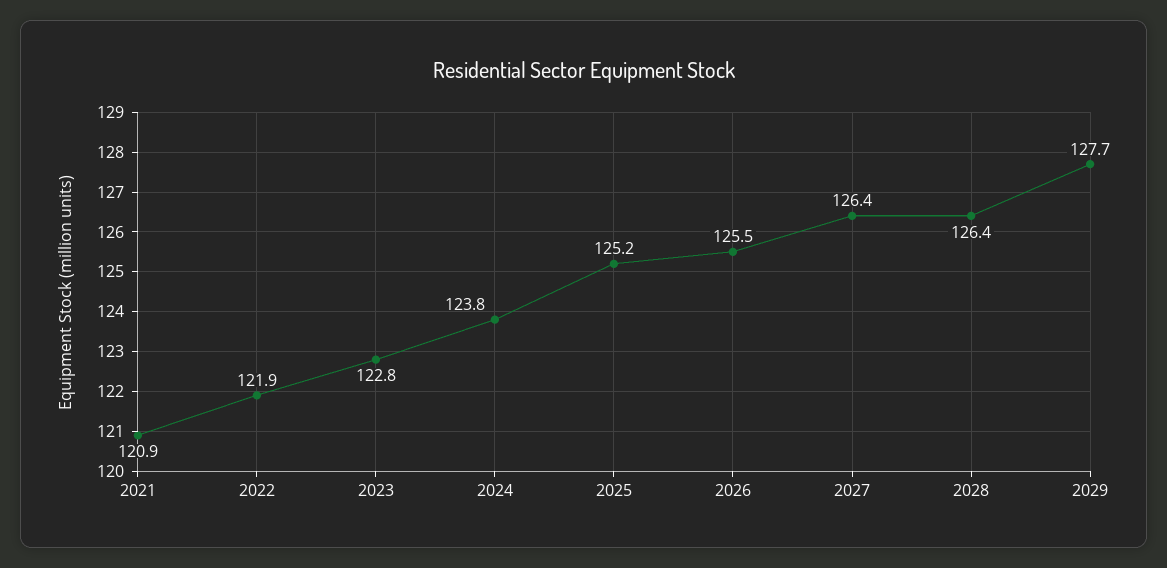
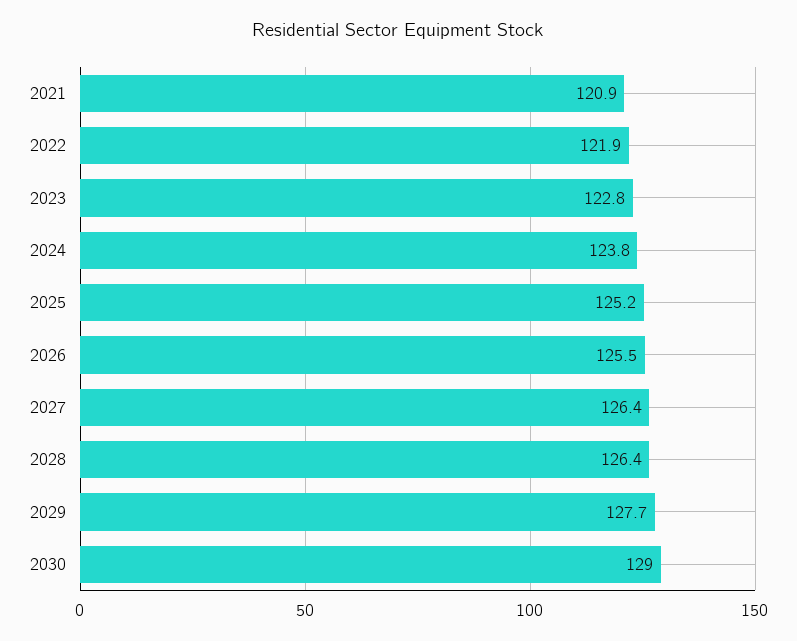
2030: none -> 129

